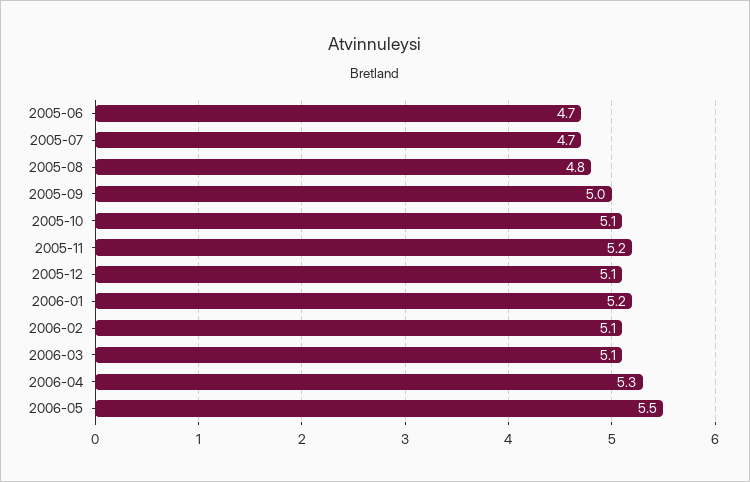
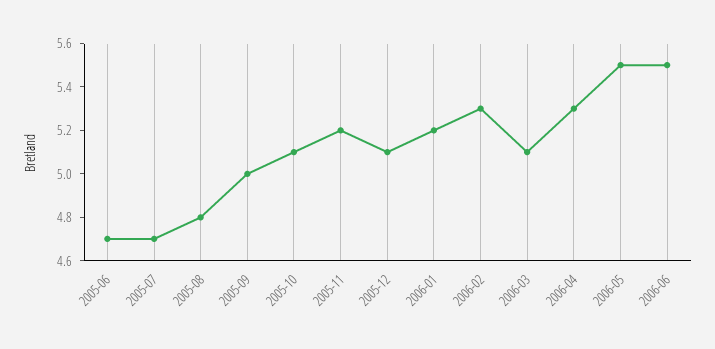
2006-02: 5.1 -> 5.3
2006-06: none -> 5.5

